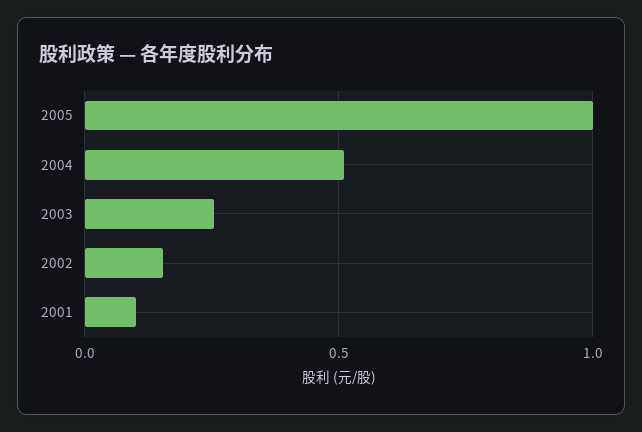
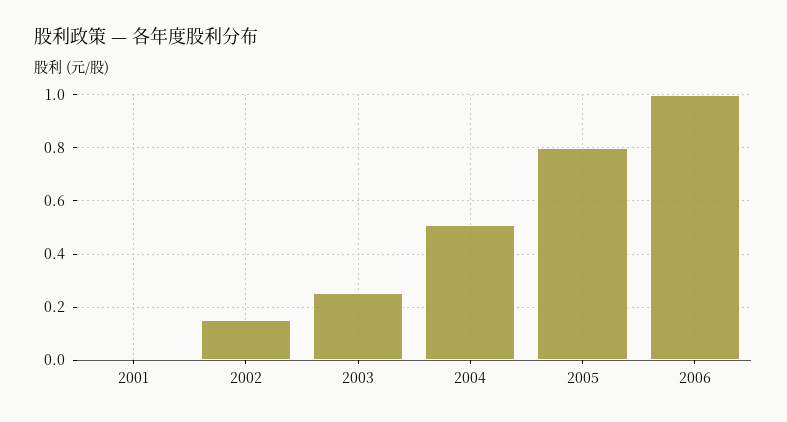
2005: 1 -> 0.8
2001: 0.1 -> 0
2006: none -> 1

